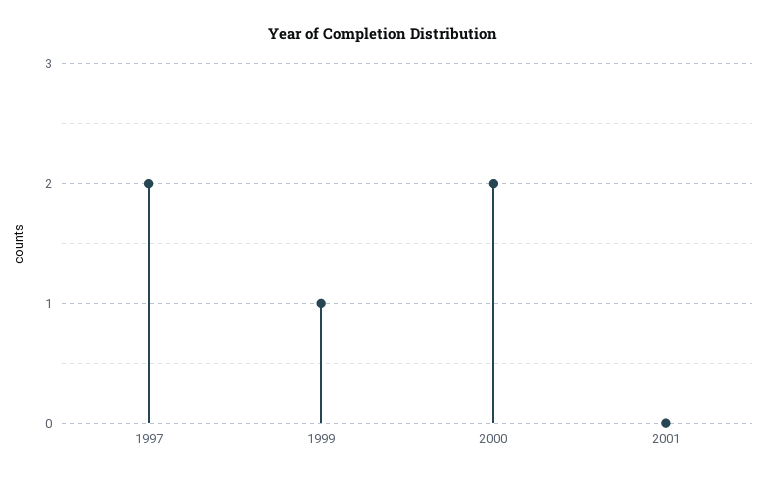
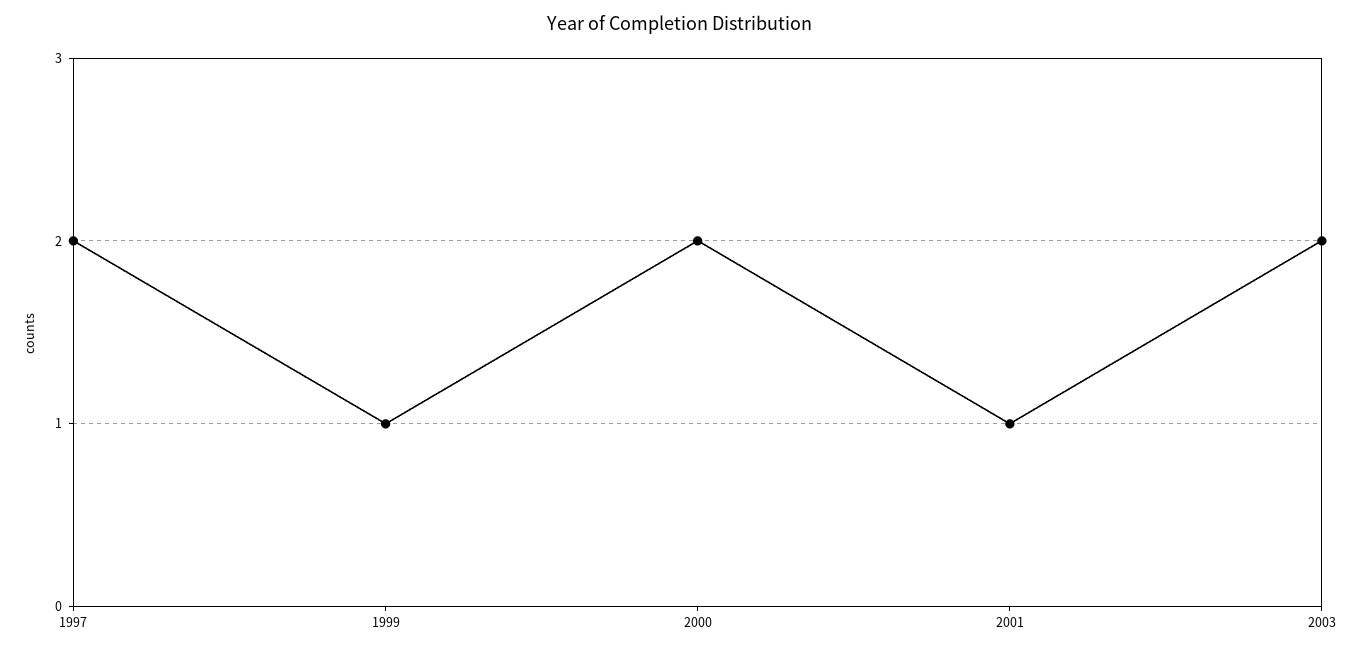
2001: 0 -> 1
2003: none -> 2

